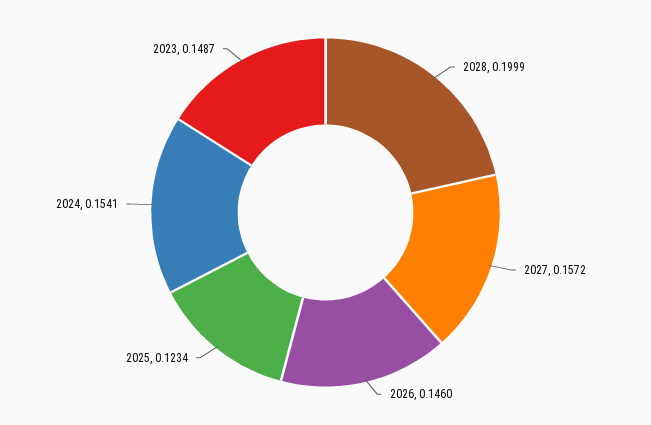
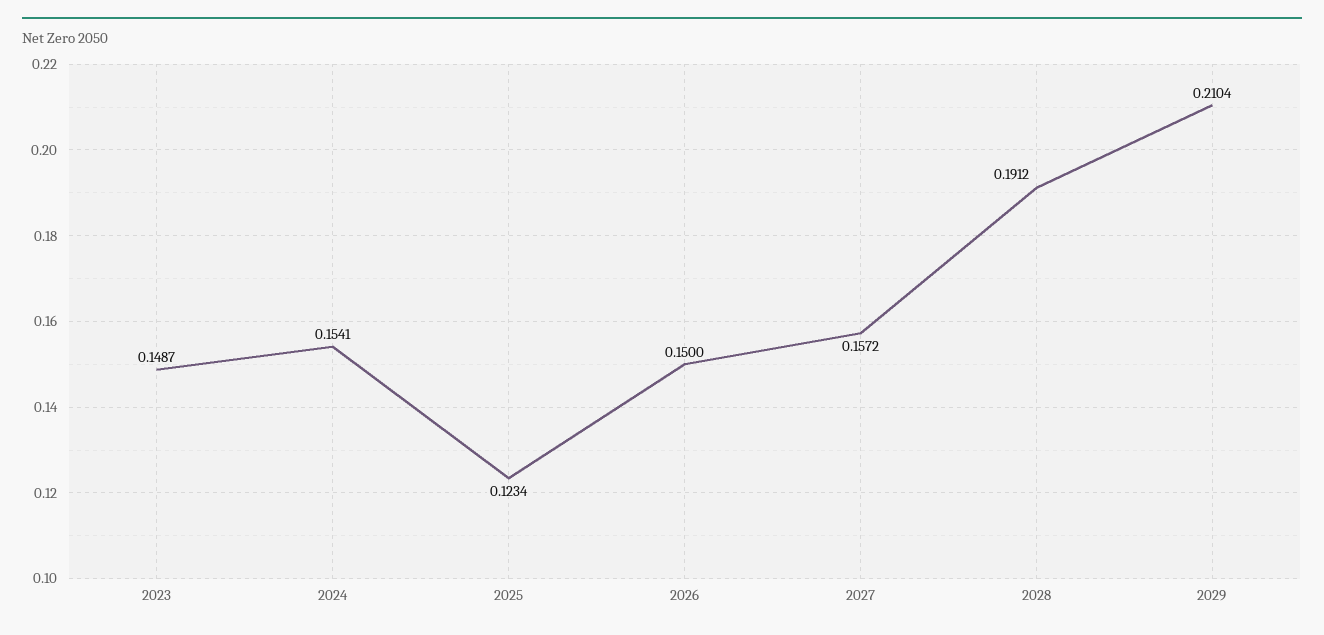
2028: 0.1999 -> 0.1912
2026: 0.146 -> 0.15
2029: none -> 0.2104

